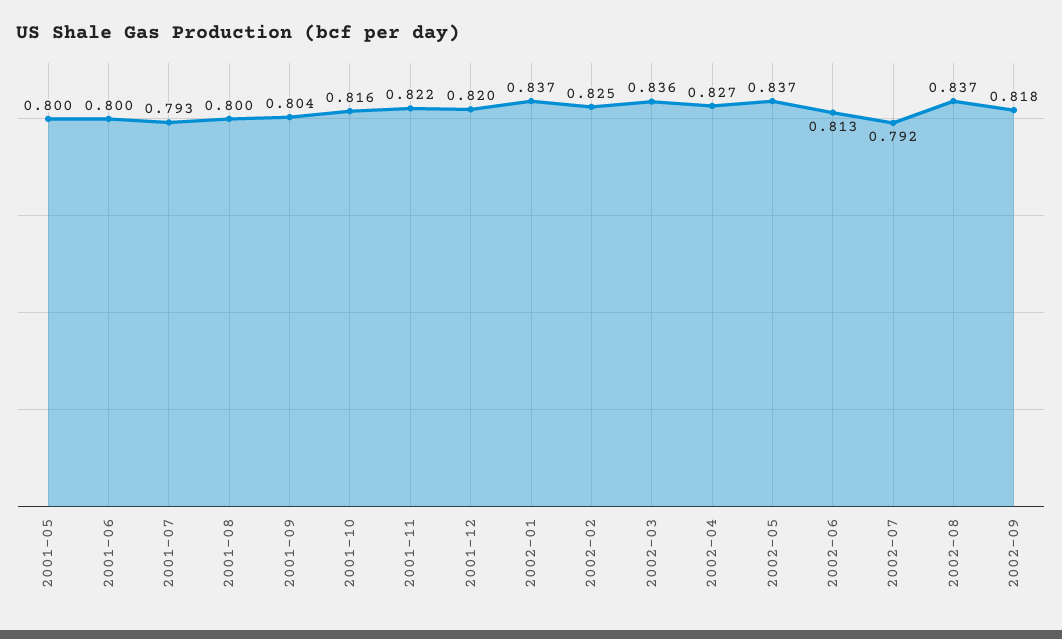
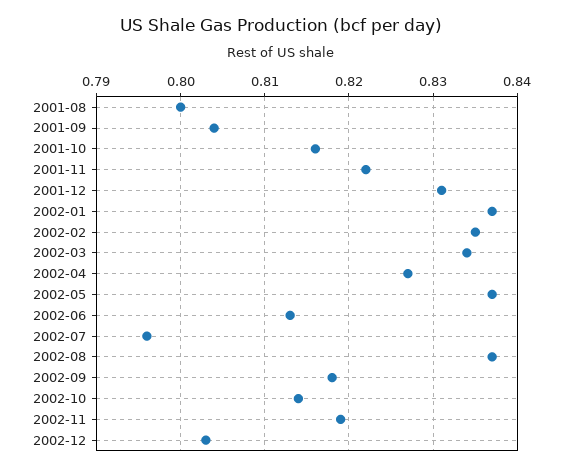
2001-05: 0.8 -> none
2001-06: 0.8 -> none
2001-07: 0.793 -> none
2001-12: 0.82 -> 0.831
2002-02: 0.825 -> 0.835
2002-03: 0.836 -> 0.834
2002-07: 0.792 -> 0.796
2002-10: none -> 0.814
2002-11: none -> 0.819
2002-12: none -> 0.803

